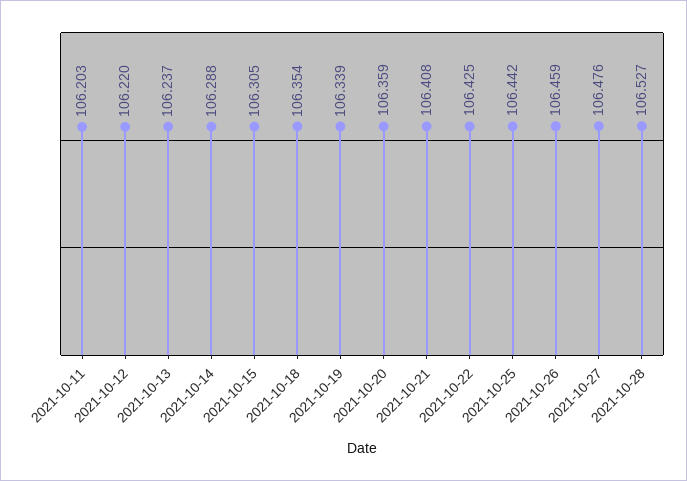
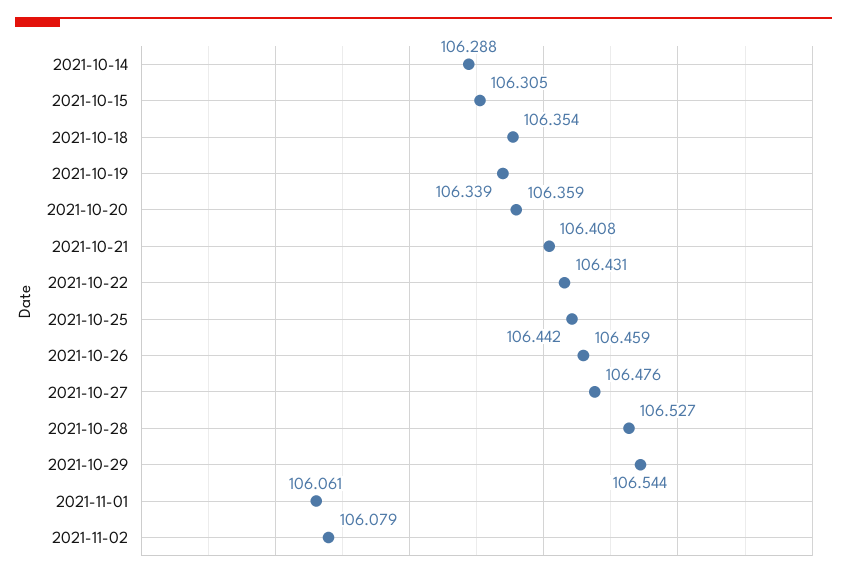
2021-10-11: 106.203 -> none
2021-10-12: 106.22 -> none
2021-10-13: 106.237 -> none
2021-10-22: 106.425 -> 106.431
2021-10-29: none -> 106.544
2021-11-01: none -> 106.061
2021-11-02: none -> 106.079

